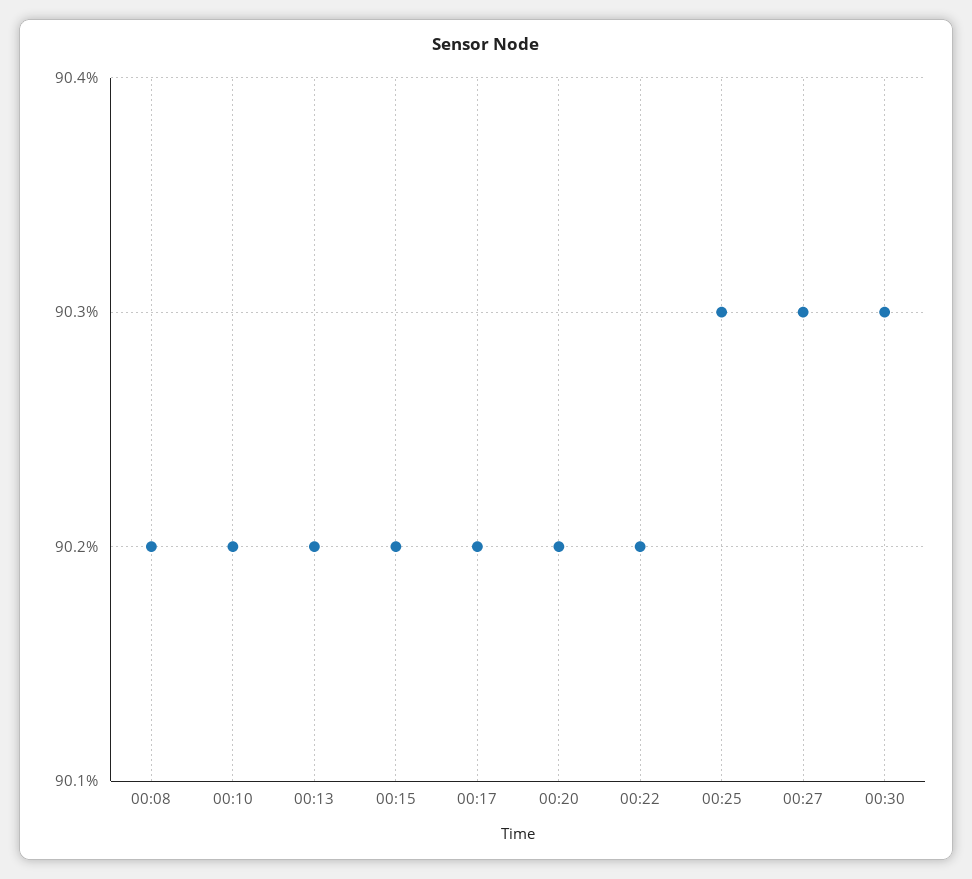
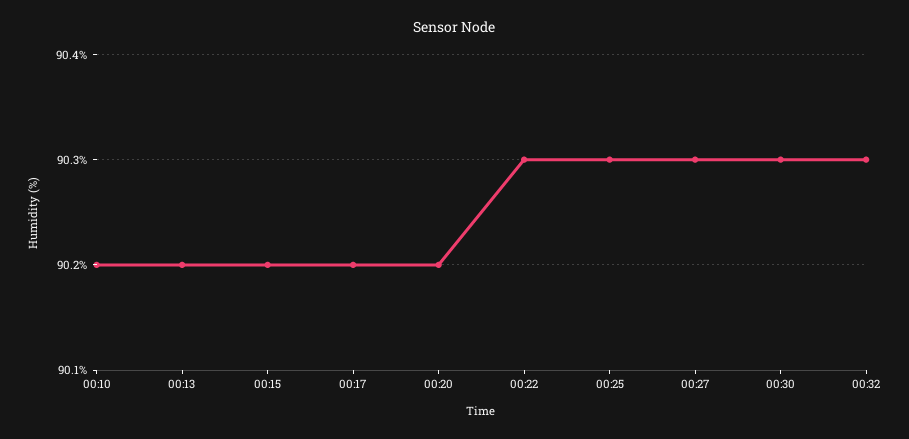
00:08: 90.2 -> none
00:22: 90.2 -> 90.3
00:32: none -> 90.3

